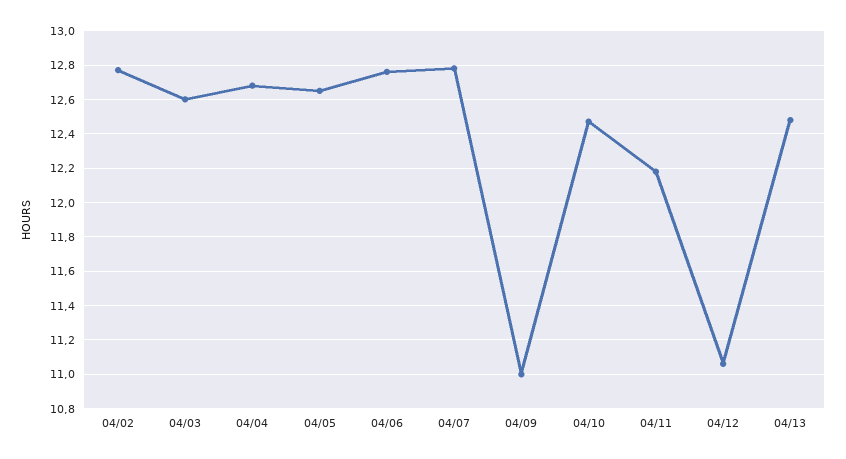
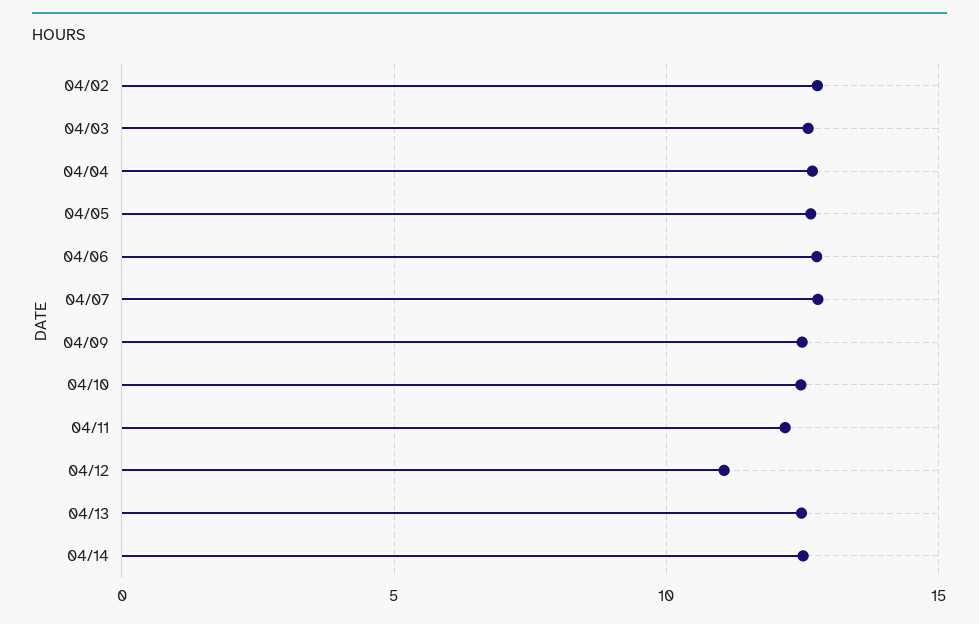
04/09: 11 -> 12.5
04/14: none -> 12.5

